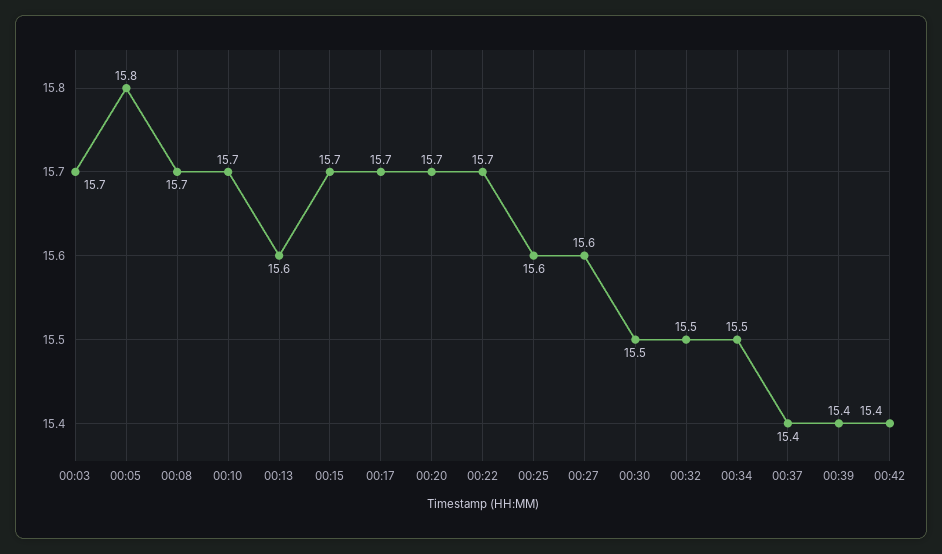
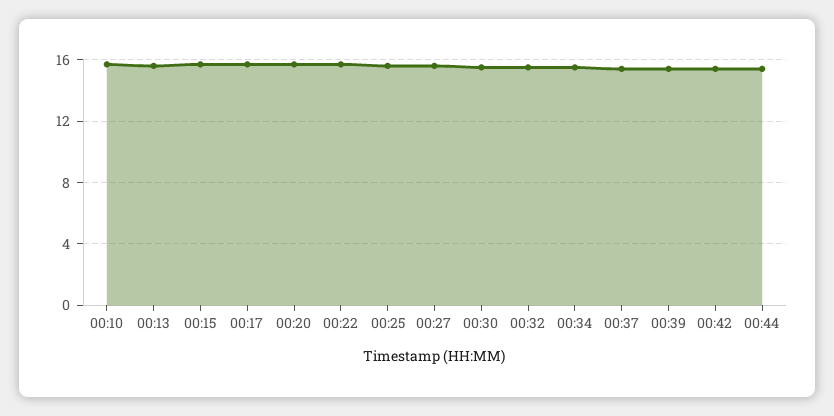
00:03: 15.7 -> none
00:05: 15.8 -> none
00:08: 15.7 -> none
00:44: none -> 15.5

